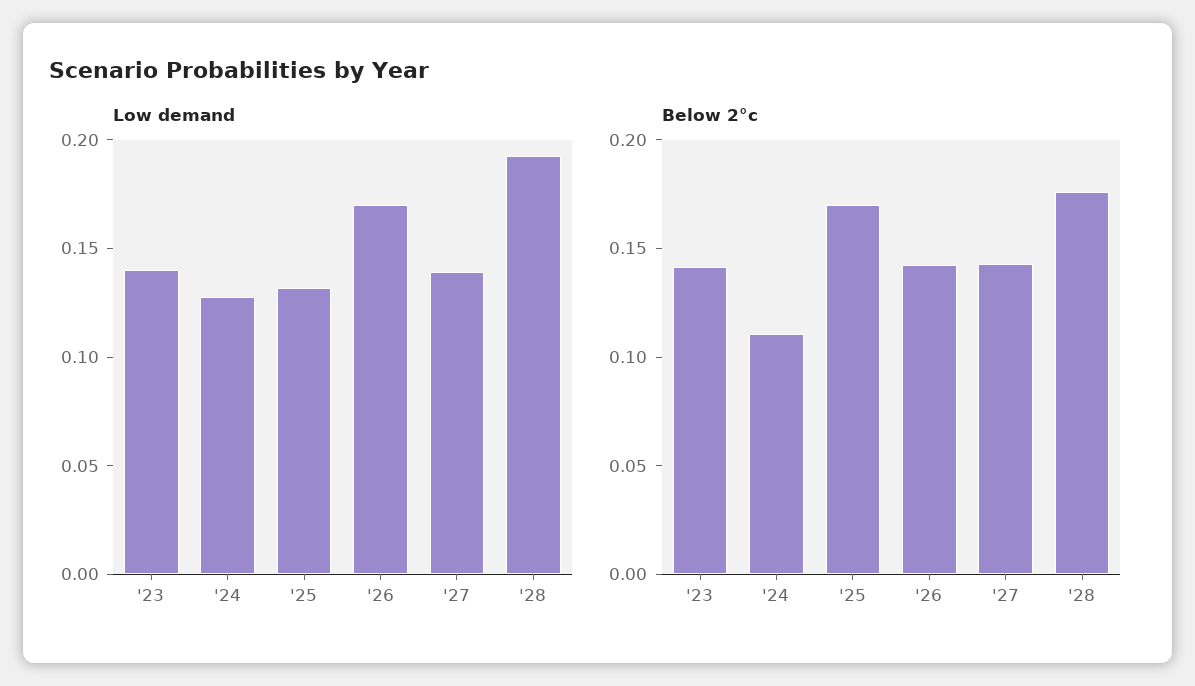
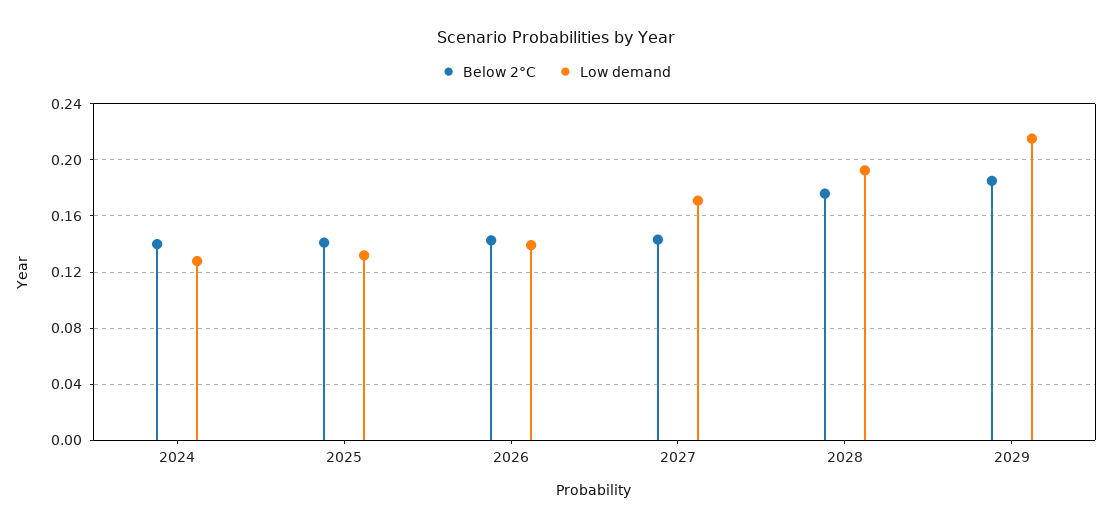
Low demand, '23: 0.14 -> none
Low demand, '26: 0.17 -> 0.14
Low demand, '27: 0.14 -> 0.17
Below 2°c, '23: 0.14 -> none
Below 2°c, '24: 0.11 -> 0.14
Below 2°c, '25: 0.17 -> 0.14
Below 2°c, 2029: none -> 0.185
Low demand, 2029: none -> 0.215

